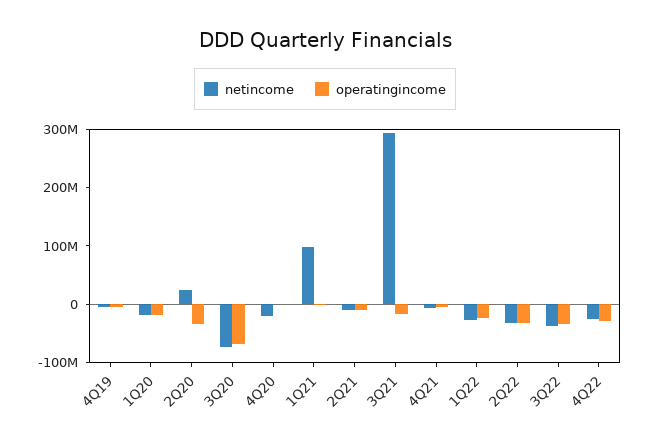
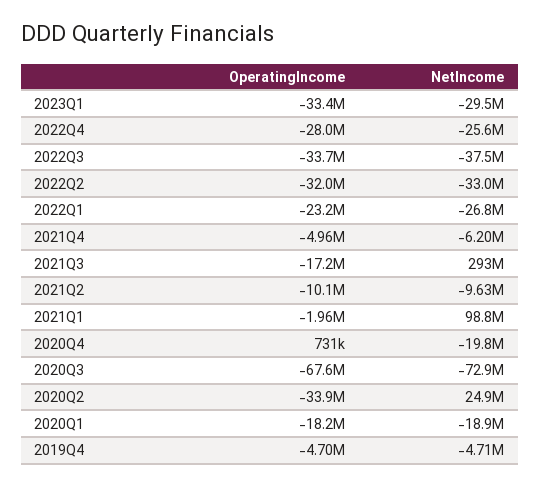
operatingincome, 2023Q1: none -> -33400000
netincome, 2023Q1: none -> -29500000

